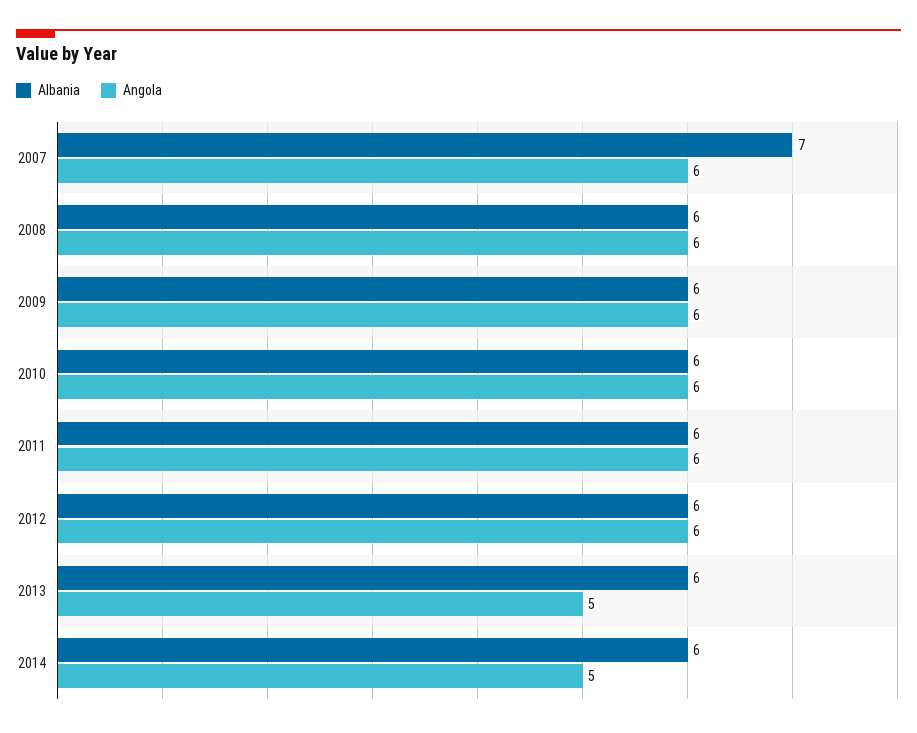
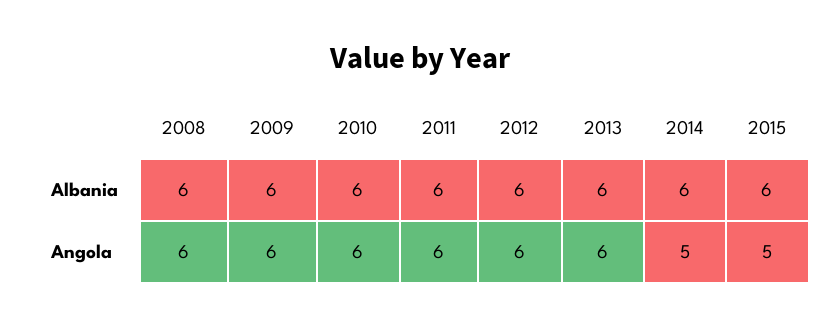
Albania, 2007: 7 -> none
Angola, 2007: 6 -> none
Angola, 2013: 5 -> 6
Albania, 2015: none -> 6
Angola, 2015: none -> 5

